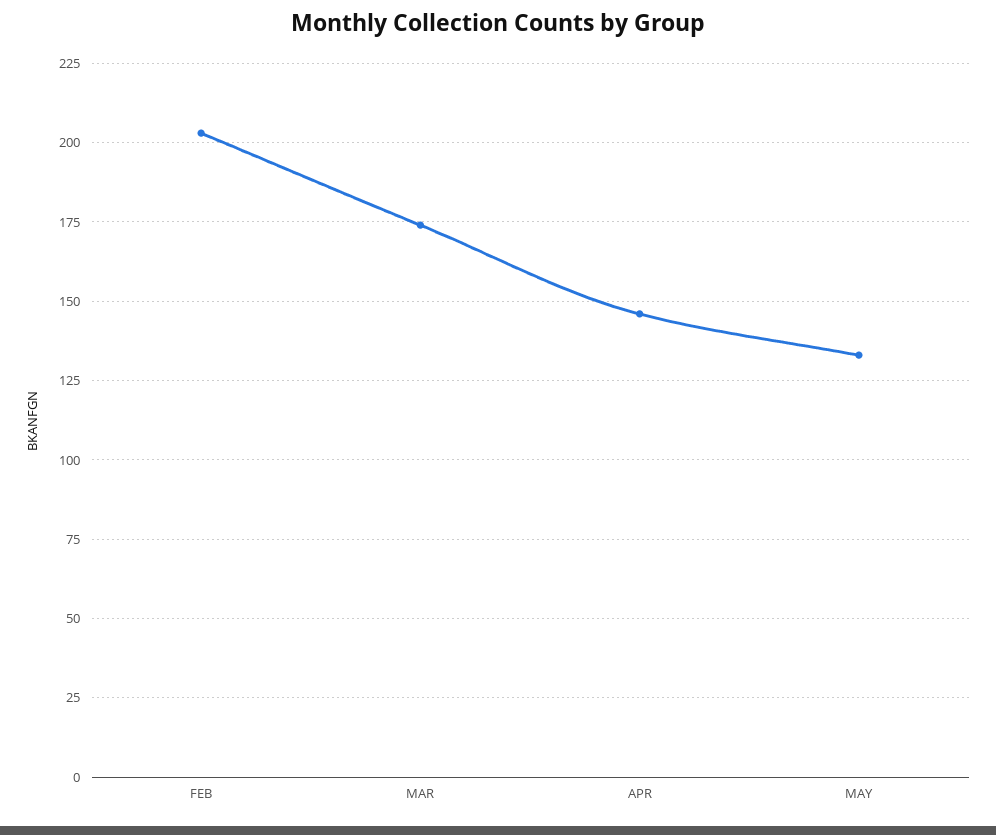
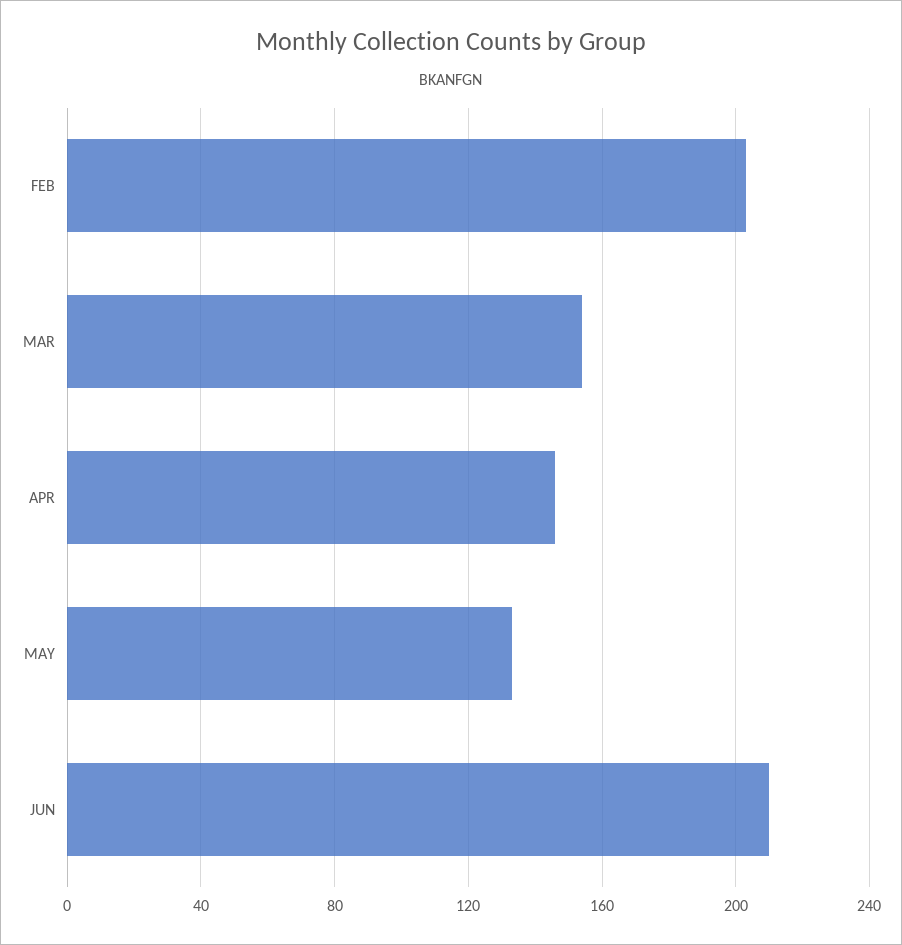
MAR: 175 -> 155
JUN: none -> 210

